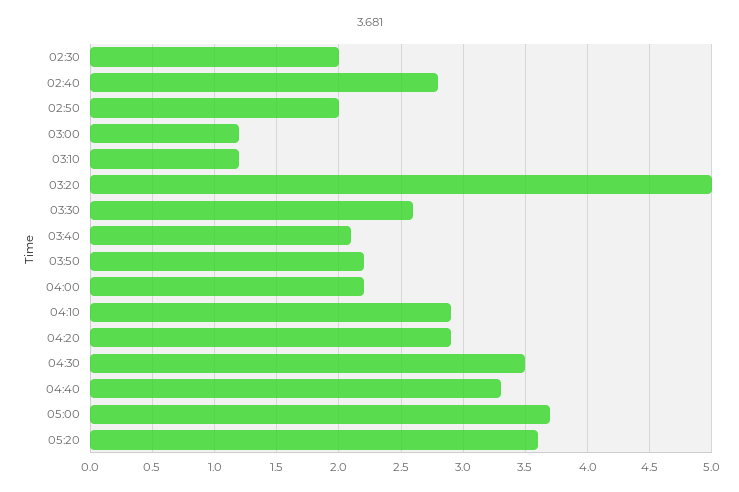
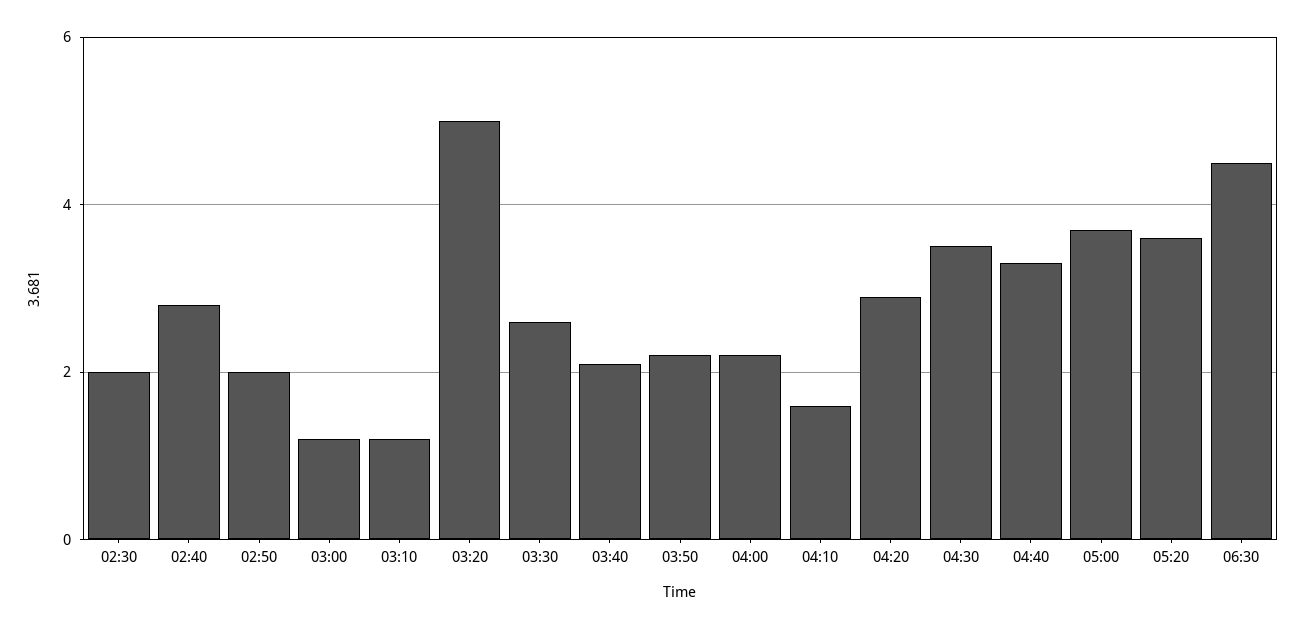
04:10: 2.9 -> 1.5
06:30: none -> 4.5

